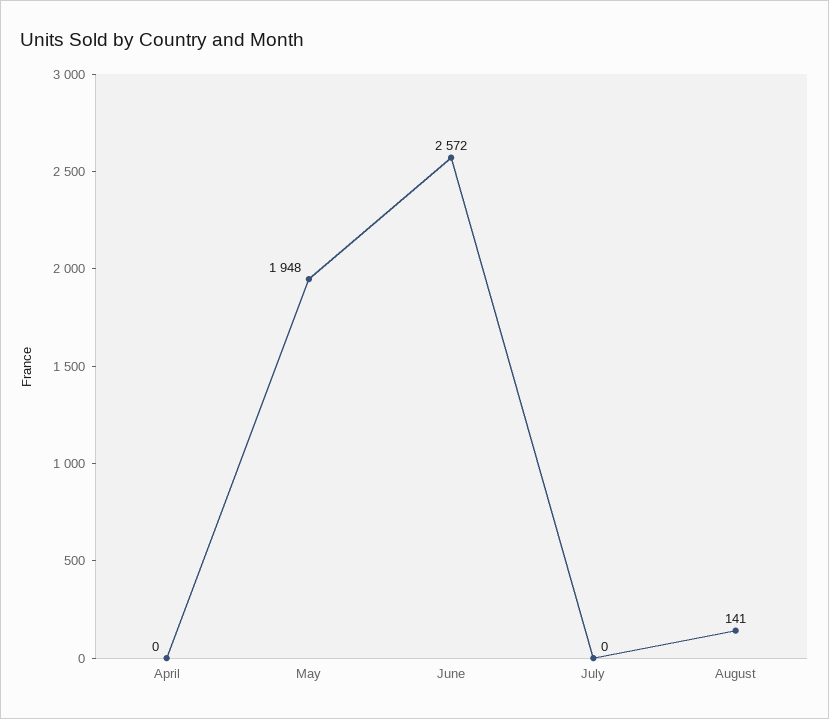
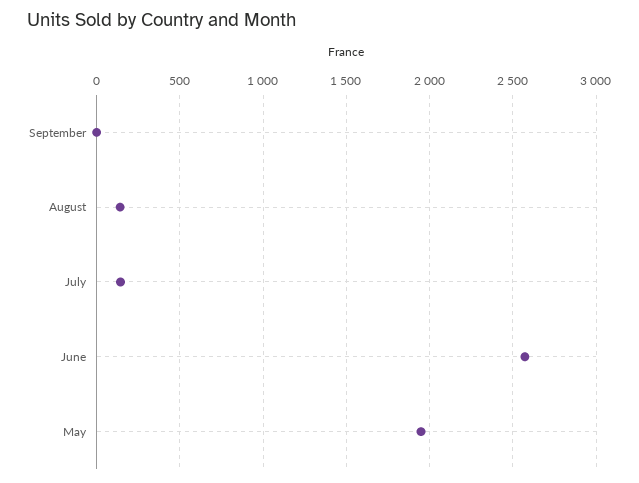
April: 0 -> none
July: 0 -> 150
September: none -> 0

